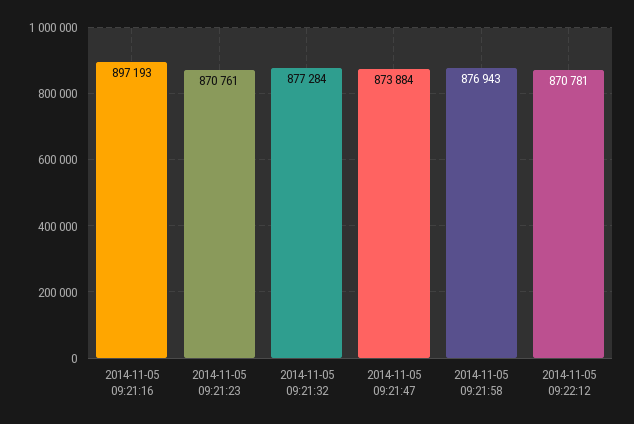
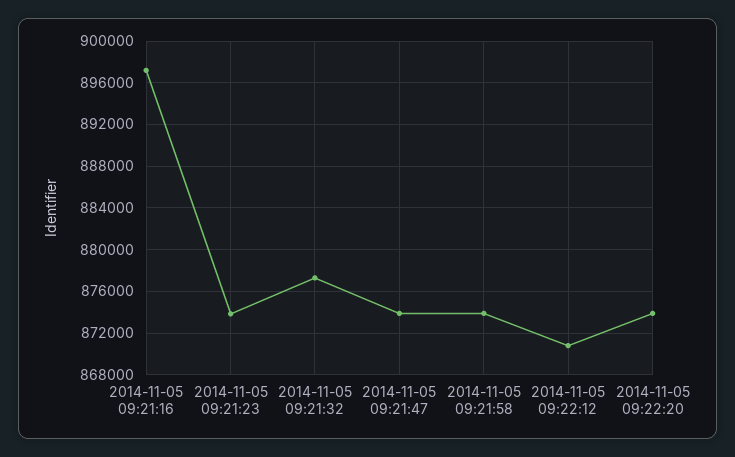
2014-11-05 09:21:23: 870761 -> 874000
2014-11-05 09:21:58: 876943 -> 874000
2014-11-05 09:22:20: none -> 874000

